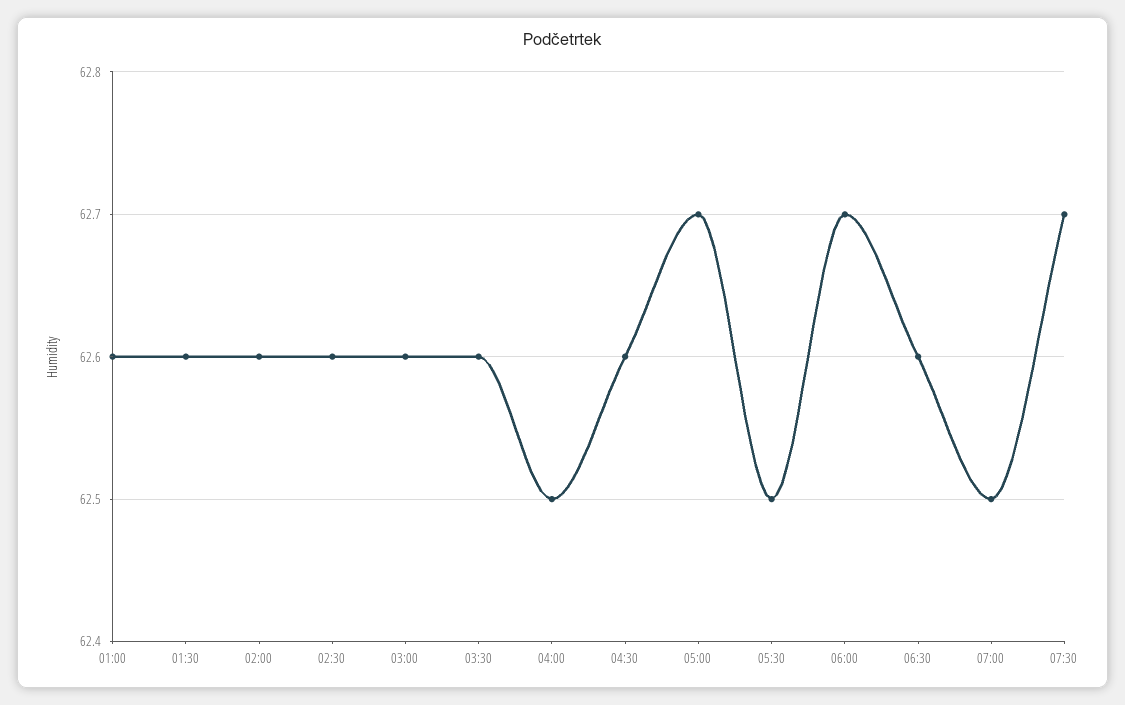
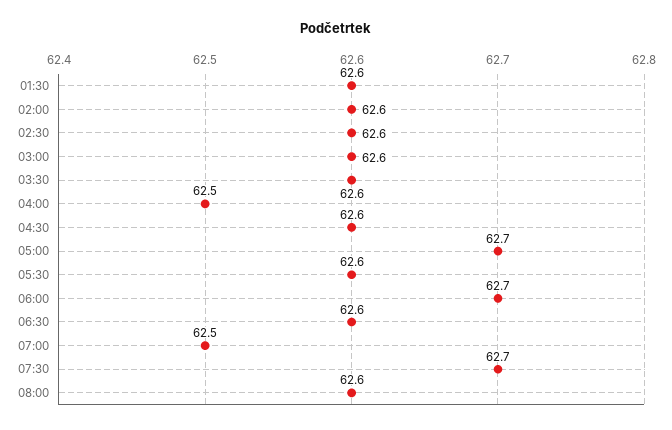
01:00: 62.6 -> none
05:30: 62.5 -> 62.6
08:00: none -> 62.6

